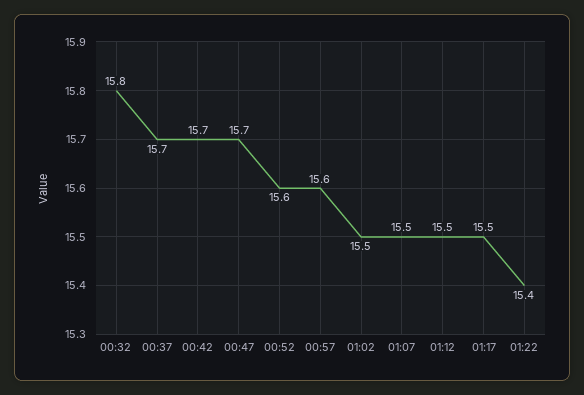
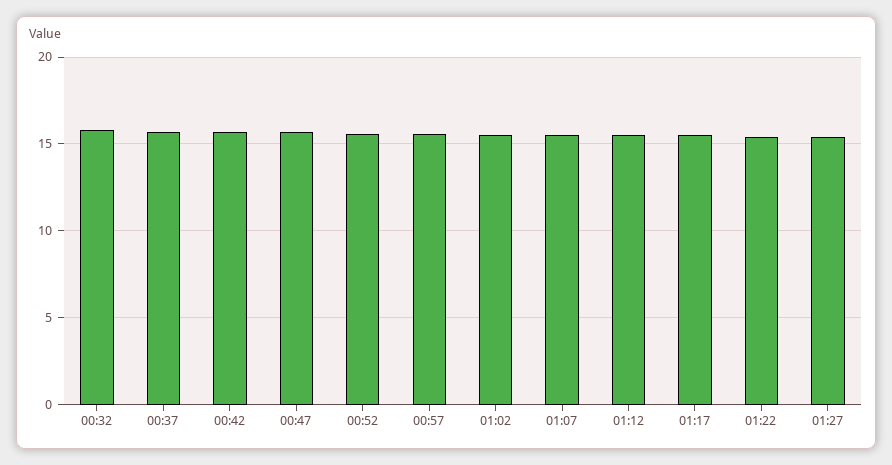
01:27: none -> 15.5

